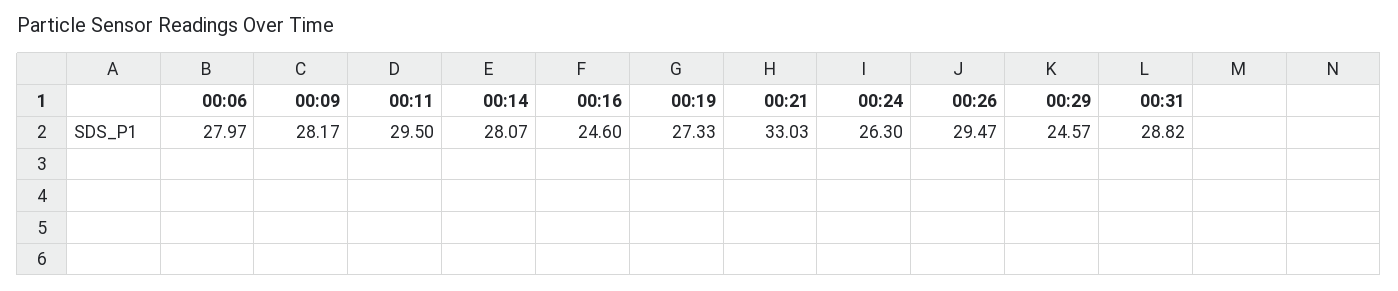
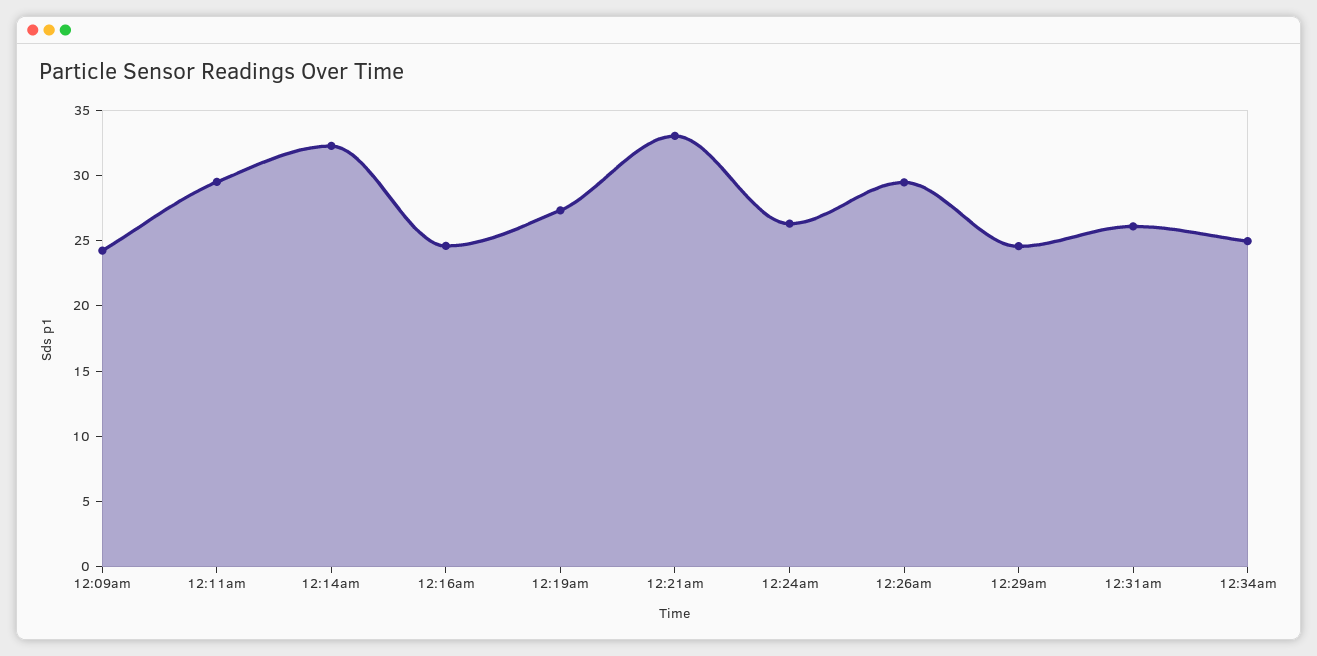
00:06: 27.97 -> none
00:09: 28.17 -> 24
00:14: 28.07 -> 32
00:31: 28.82 -> 26
12:34am: none -> 25

